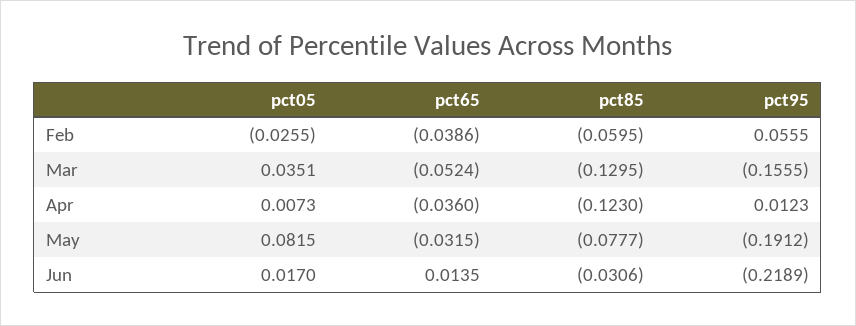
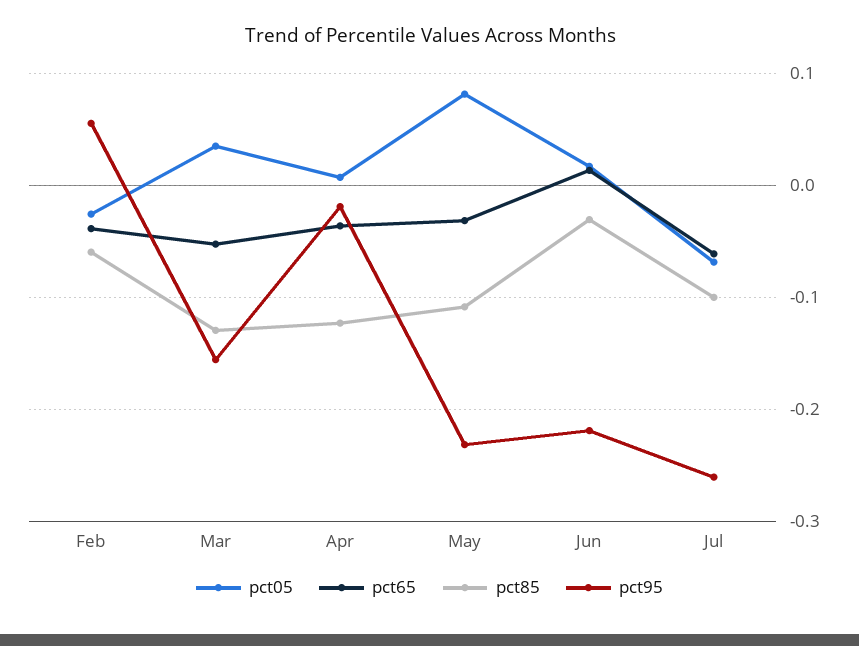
pct95, Apr: 0.0123 -> -0.02
pct85, May: -0.0777 -> -0.11
pct95, May: -0.1912 -> -0.23
pct05, Jul: none -> -0.07
pct65, Jul: none -> -0.06
pct85, Jul: none -> -0.1
pct95, Jul: none -> -0.26

